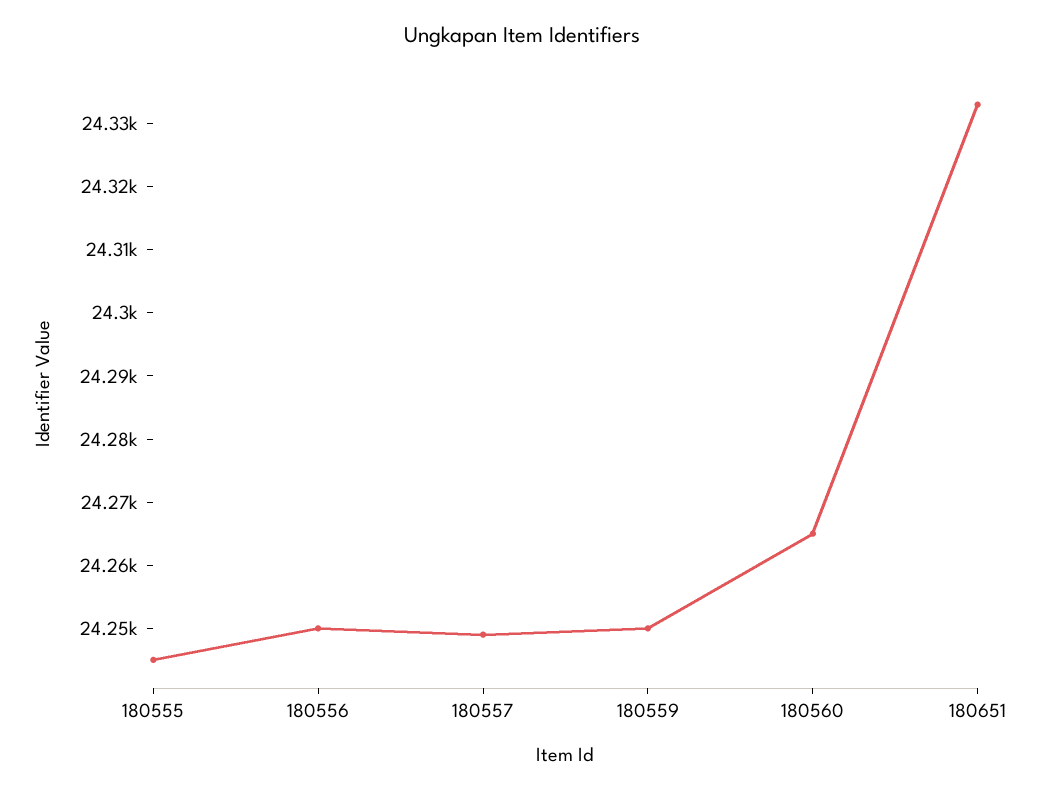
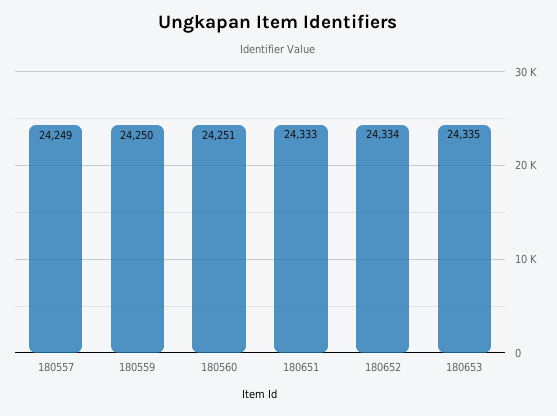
180555: 24245 -> none
180556: 24250 -> none
180560: 24265 -> 24251
180652: none -> 24334
180653: none -> 24335

